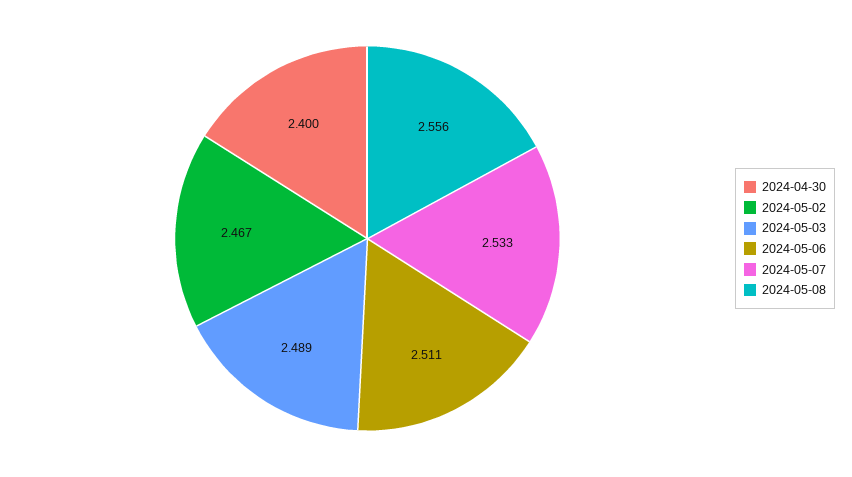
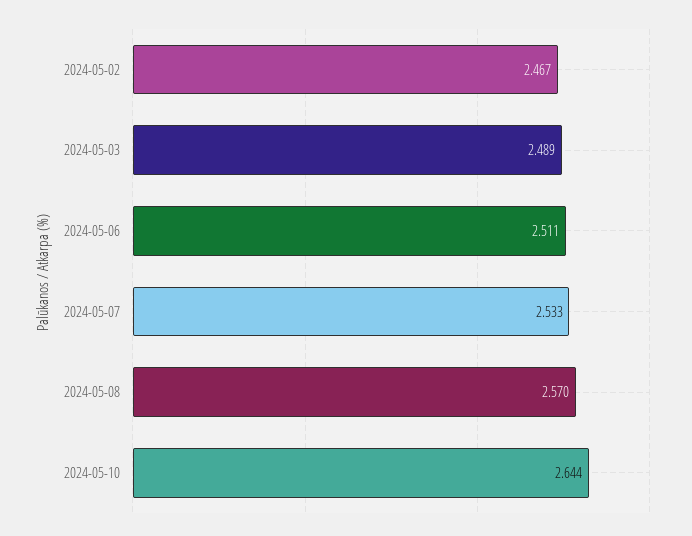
2024-04-30: 2.4 -> none
2024-05-08: 2.556 -> 2.57
2024-05-10: none -> 2.644

